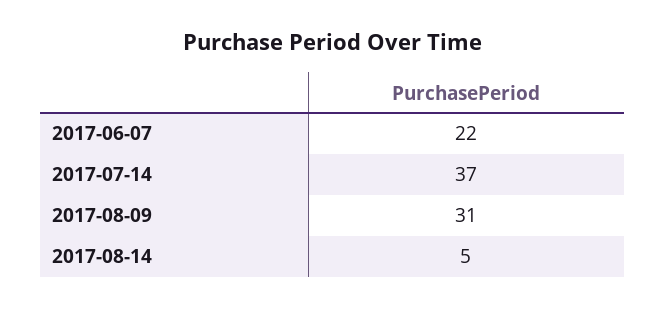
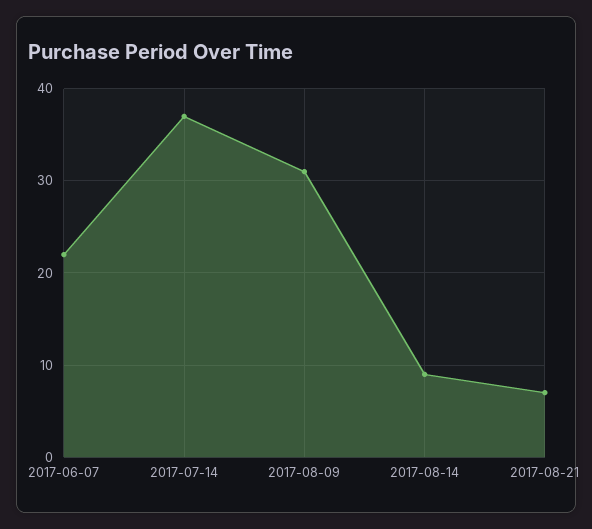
2017-08-14: 5 -> 9
2017-08-21: none -> 7

